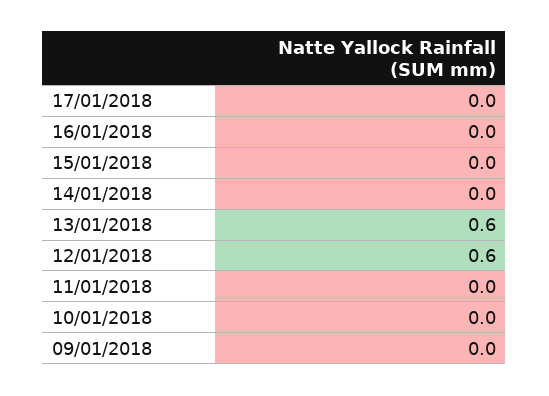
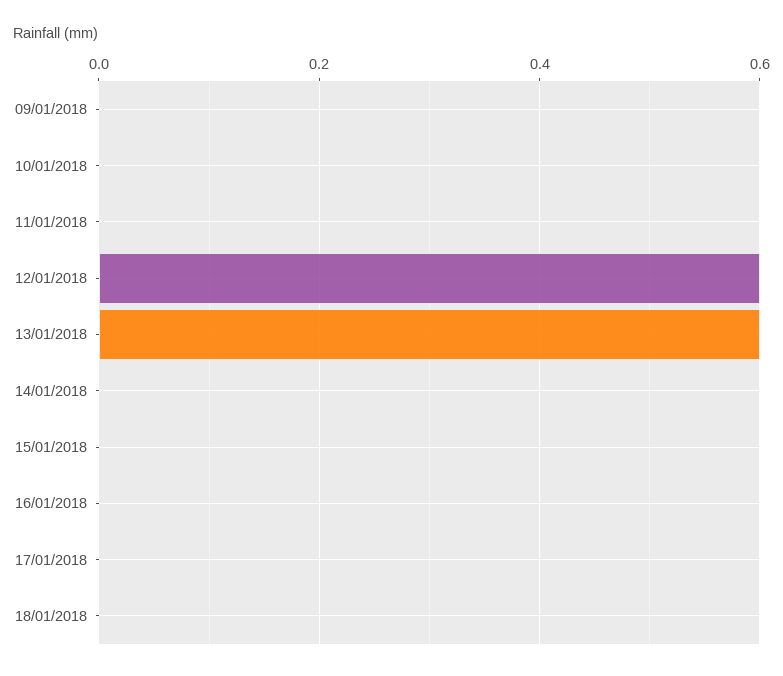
18/01/2018: none -> 0

